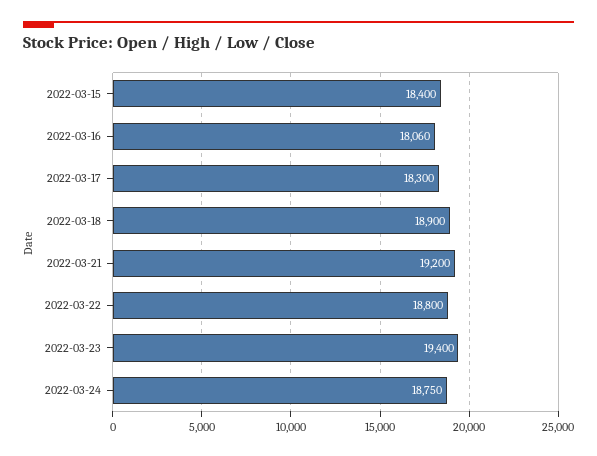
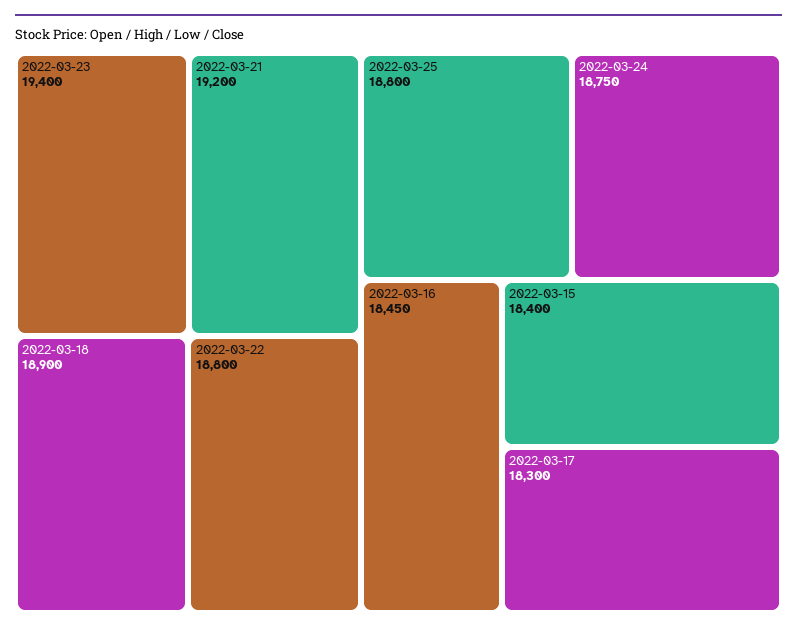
2022-03-16: 18060 -> 18450
2022-03-25: none -> 18800

